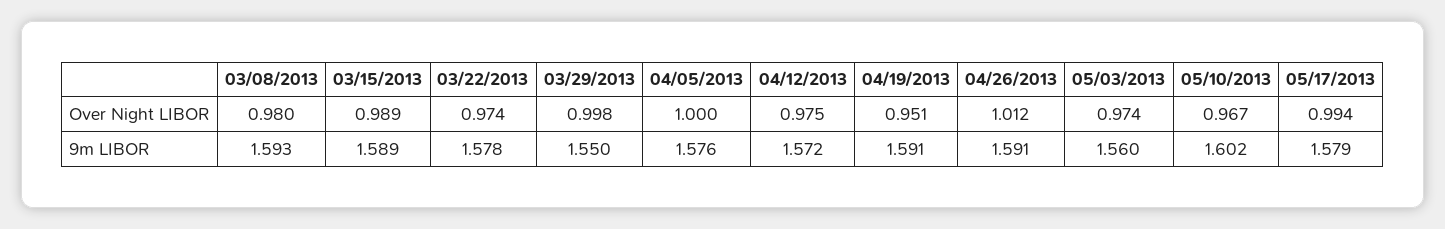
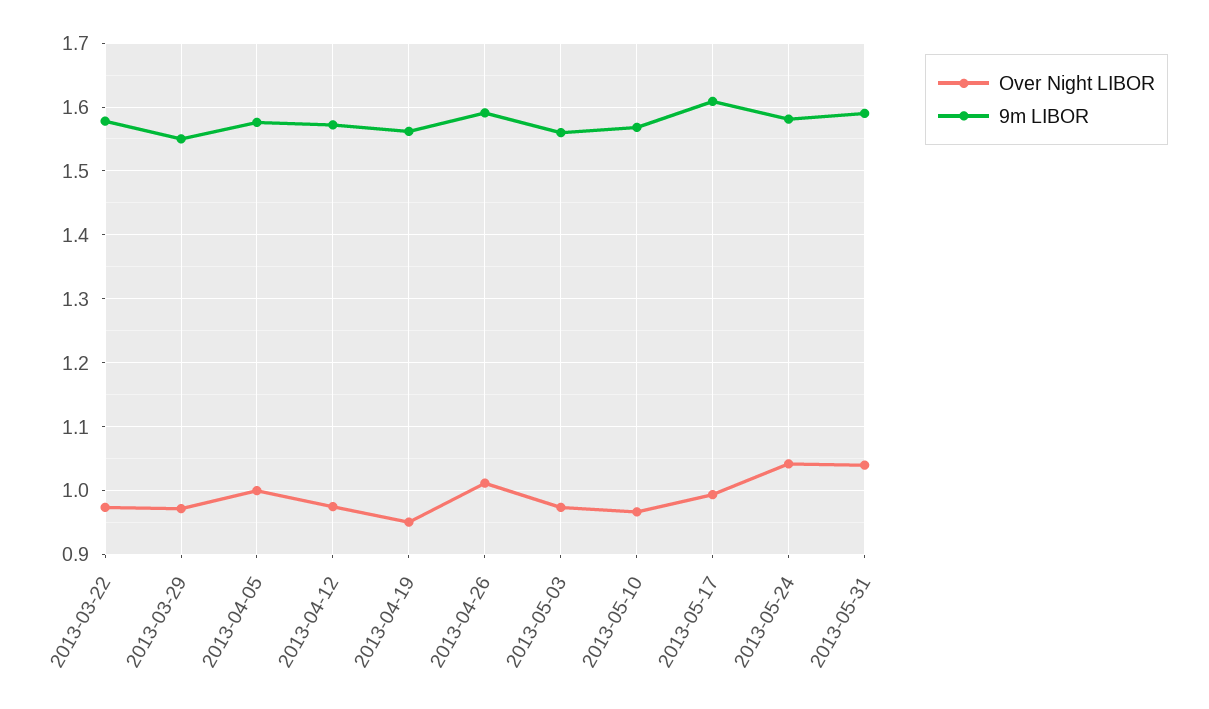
Over Night LIBOR, 03/08/2013: 0.98 -> none
Over Night LIBOR, 03/15/2013: 0.989 -> none
Over Night LIBOR, 03/29/2013: 0.998 -> 0.97
9m LIBOR, 03/08/2013: 1.593 -> none
9m LIBOR, 03/15/2013: 1.589 -> none
9m LIBOR, 04/19/2013: 1.591 -> 1.56
9m LIBOR, 05/10/2013: 1.602 -> 1.57
9m LIBOR, 05/17/2013: 1.579 -> 1.61
Over Night LIBOR, 2013-05-24: none -> 1.04
9m LIBOR, 2013-05-24: none -> 1.58
Over Night LIBOR, 2013-05-31: none -> 1.04
9m LIBOR, 2013-05-31: none -> 1.59

